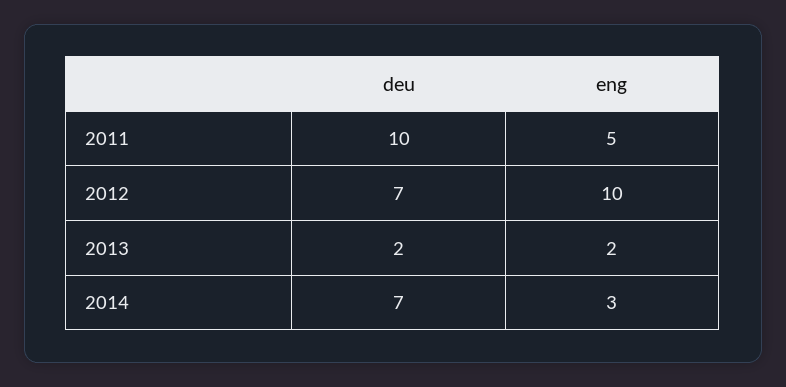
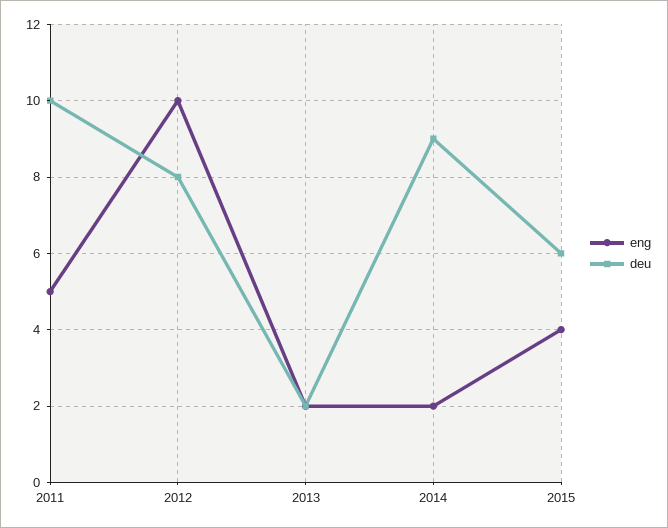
deu, 2012: 7 -> 8
deu, 2014: 7 -> 9
eng, 2014: 3 -> 2
eng, 2015: none -> 4
deu, 2015: none -> 6

